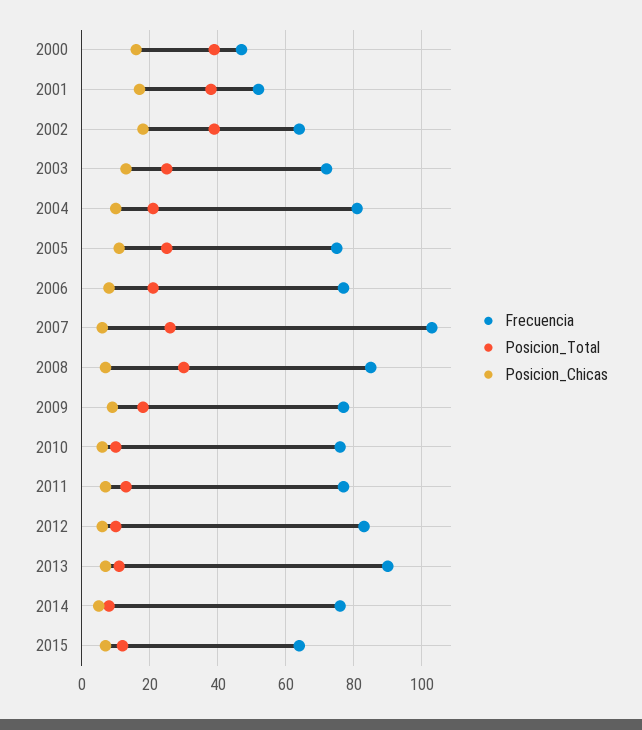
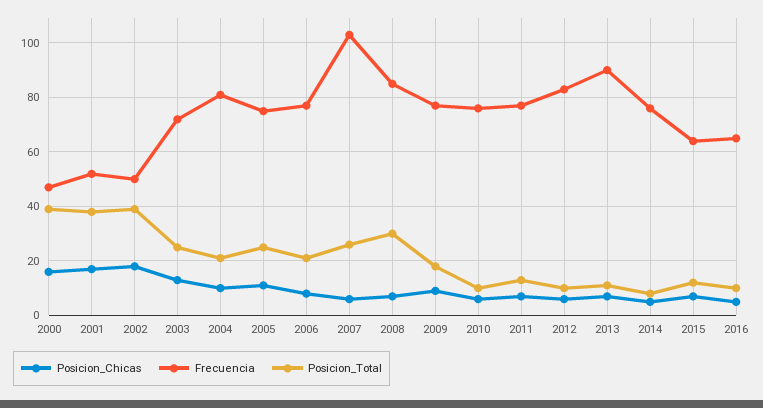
Frecuencia, 2002: 65 -> 50
Posicion_Chicas, 2016: none -> 5
Frecuencia, 2016: none -> 65
Posicion_Total, 2016: none -> 10

